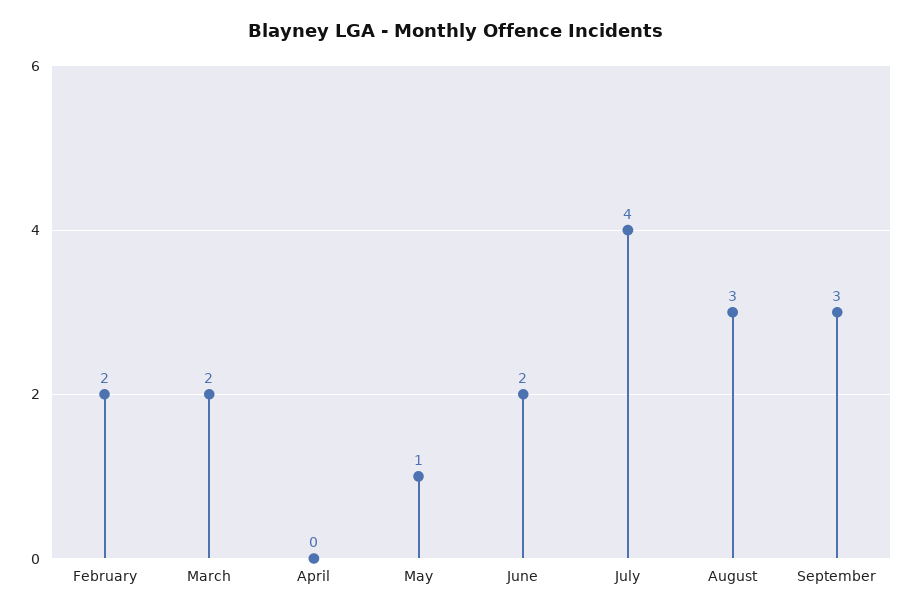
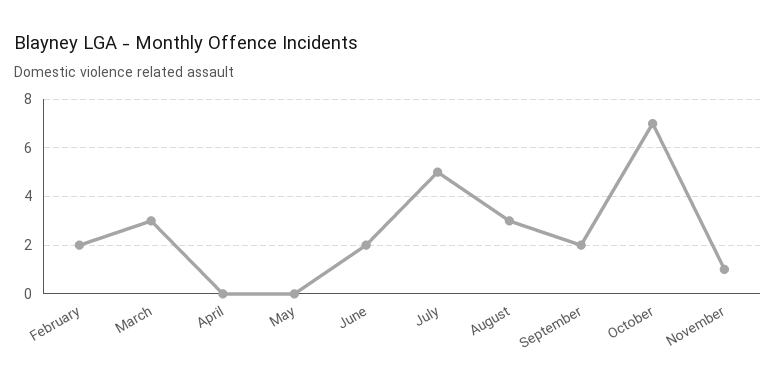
March: 2 -> 3
May: 1 -> 0
July: 4 -> 5
September: 3 -> 2
October: none -> 7
November: none -> 1

